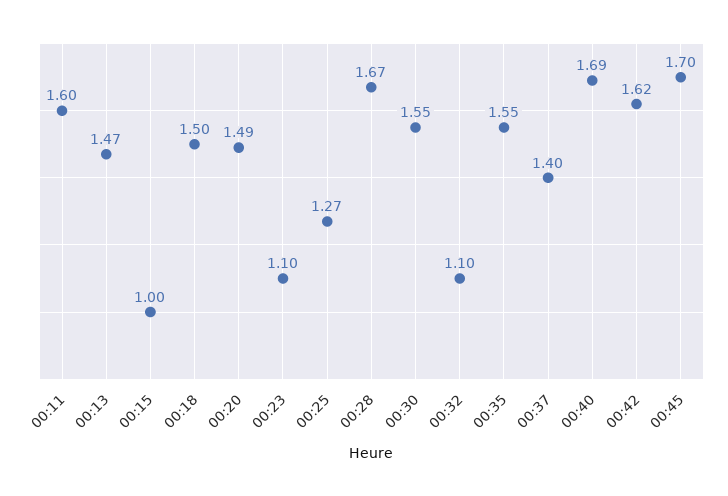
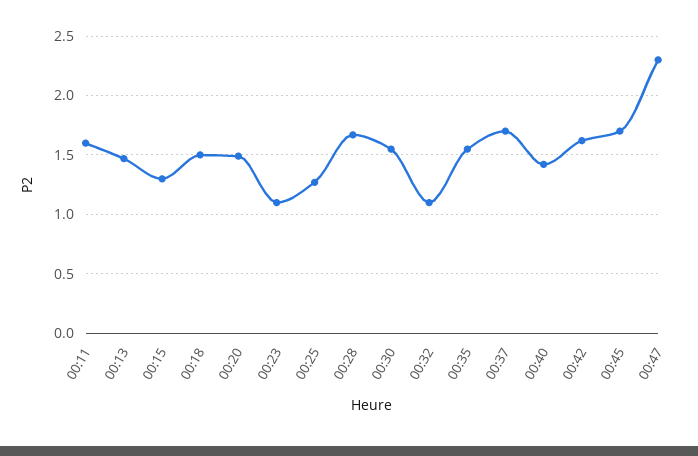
00:15: 1 -> 1.3
00:37: 1.4 -> 1.7
00:40: 1.69 -> 1.4
00:47: none -> 2.3

